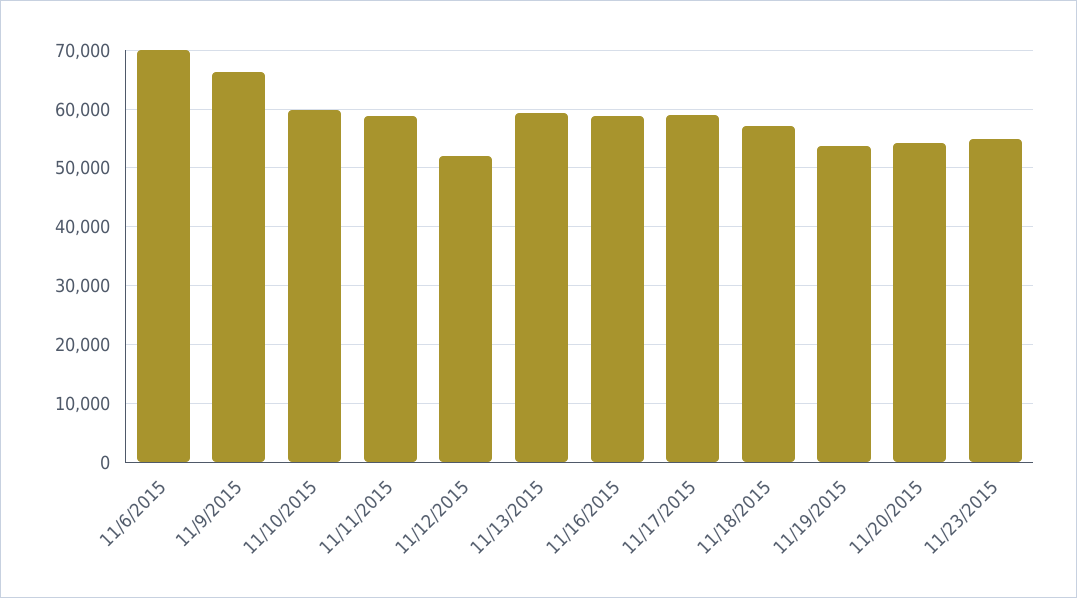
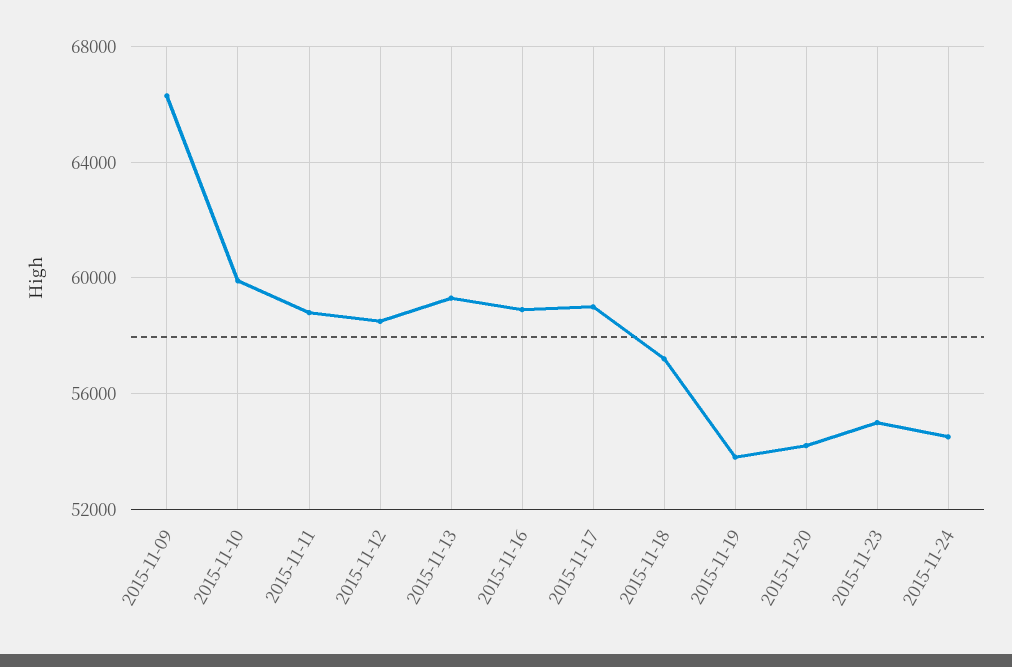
11/6/2015: 70000 -> none
11/12/2015: 52000 -> 58500
2015-11-24: none -> 54500

